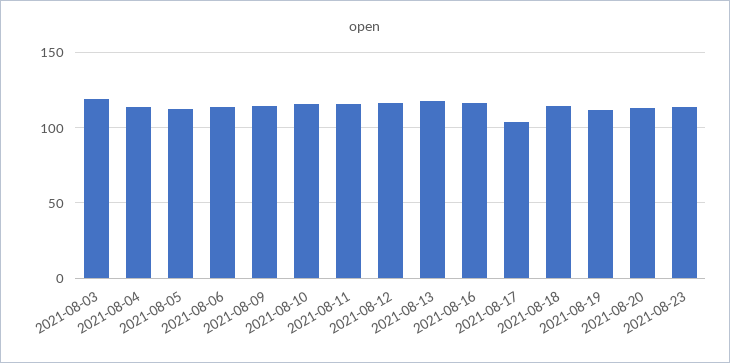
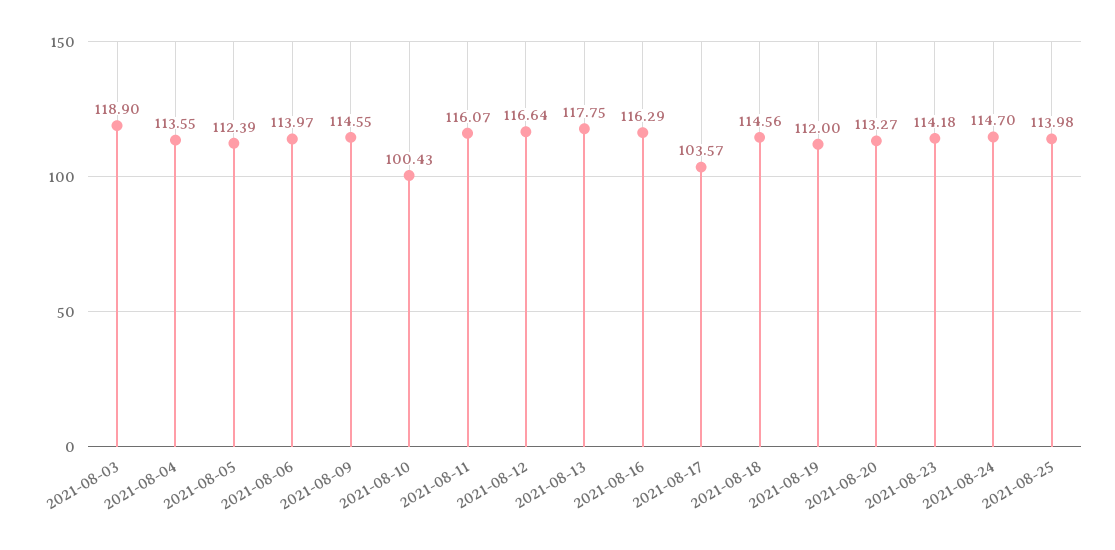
2021-08-10: 115 -> 100.43
2021-08-24: none -> 114.7
2021-08-25: none -> 113.98

